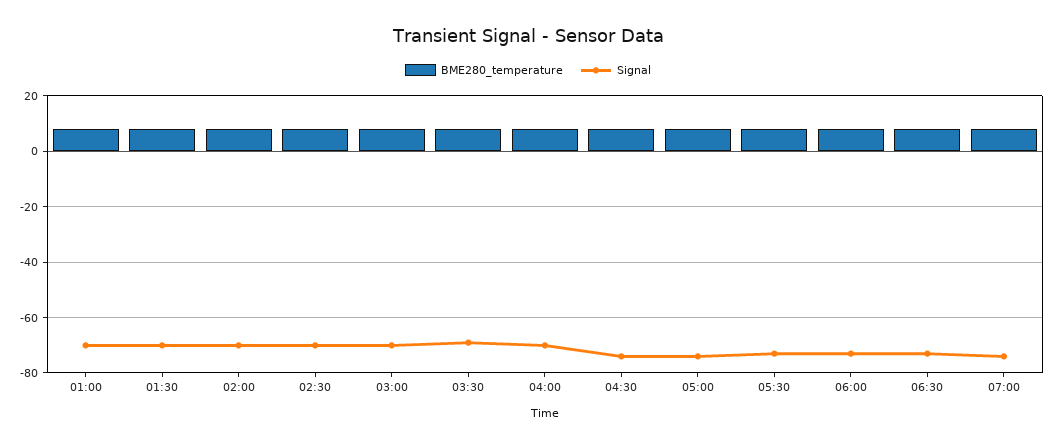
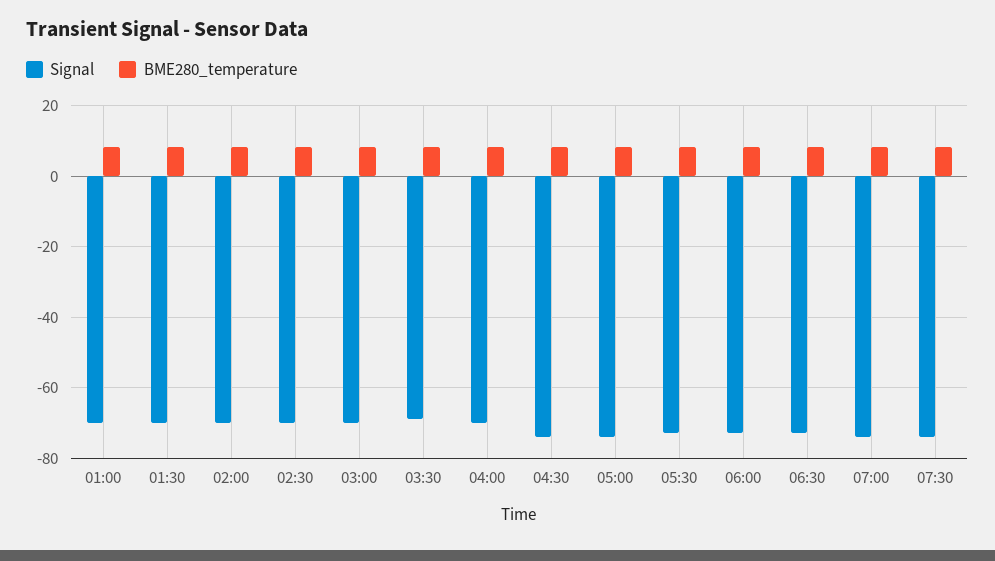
Signal, 07:30: none -> -74
BME280_temperature, 07:30: none -> 8

